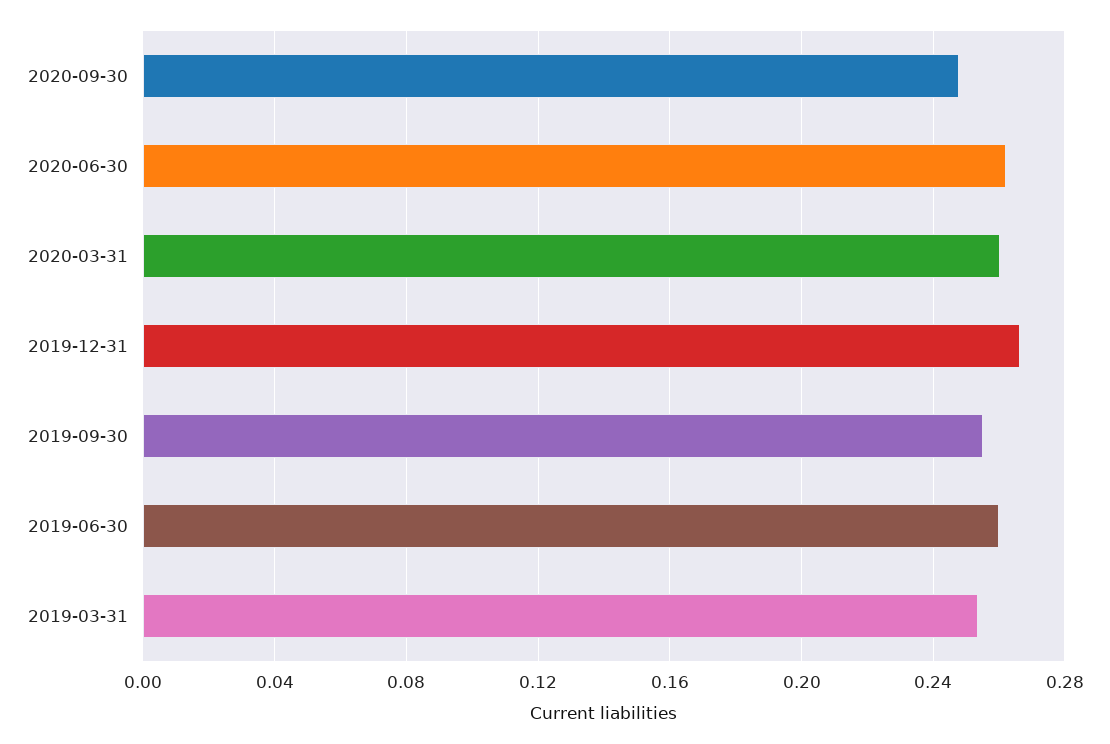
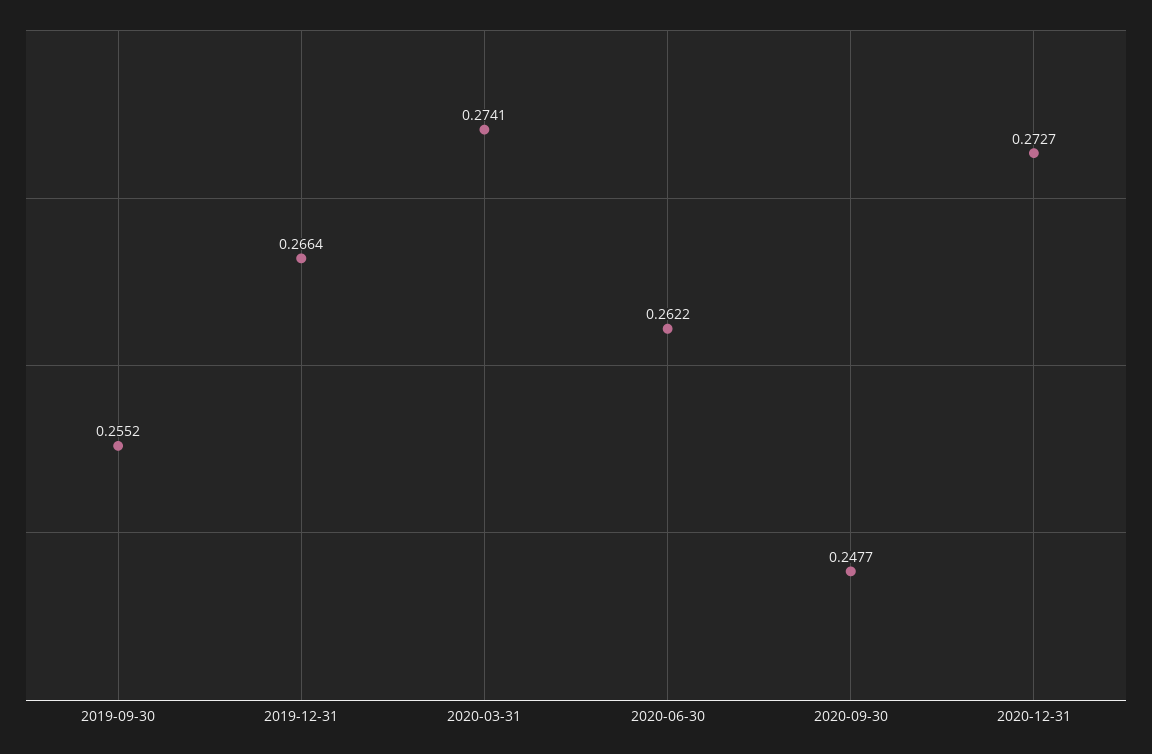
2020-03-31: 0.26 -> 0.2741
2019-06-30: 0.26 -> none
2019-03-31: 0.255 -> none
2020-12-31: none -> 0.2727

